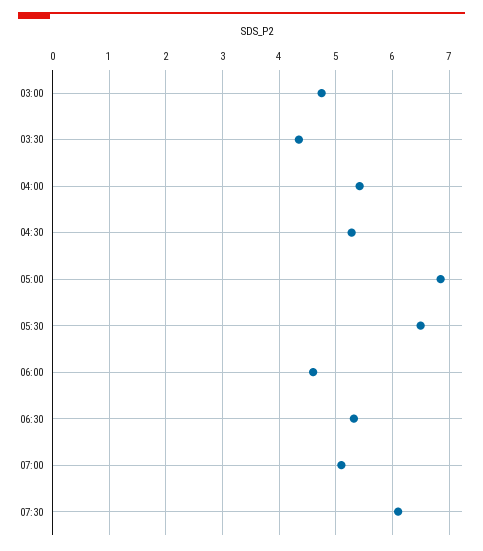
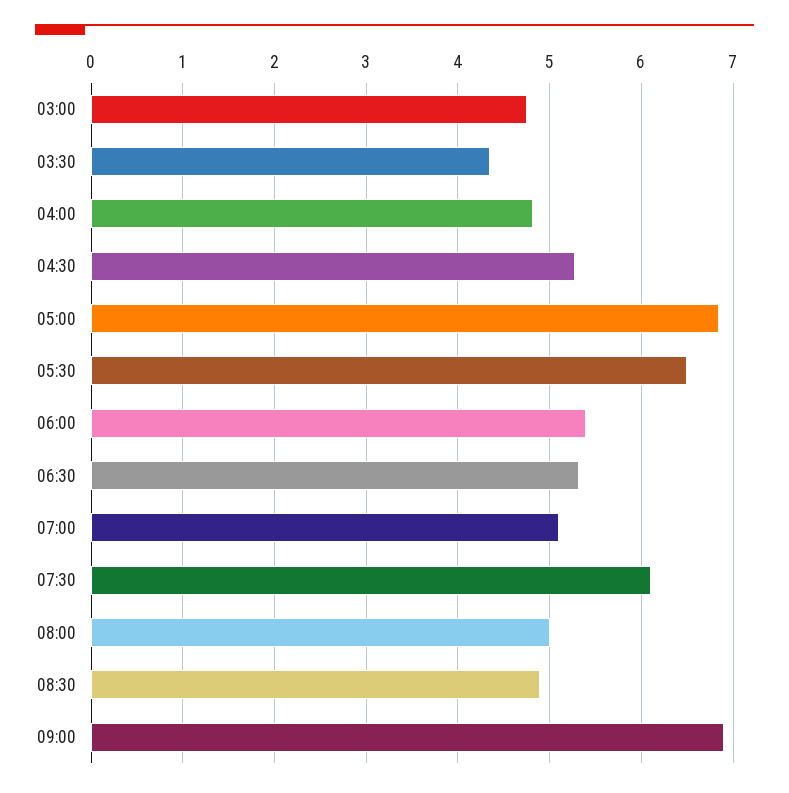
04:00: 5.4 -> 4.8
06:00: 4.6 -> 5.4
08:00: none -> 5
08:30: none -> 4.9
09:00: none -> 6.9

